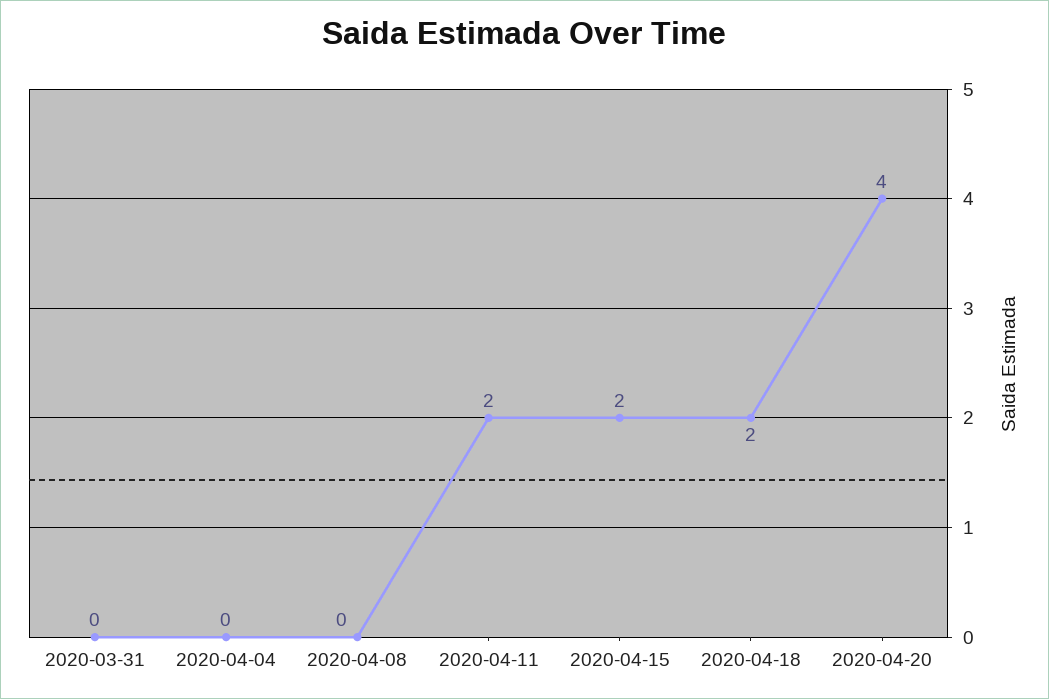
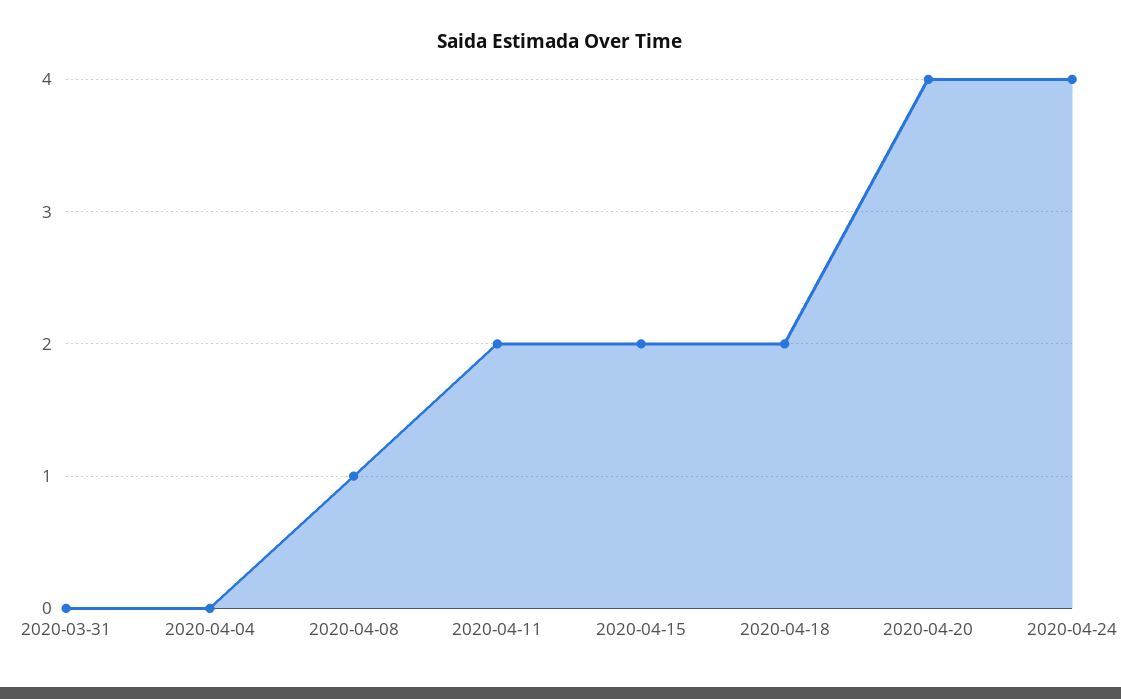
2020-04-08: 0 -> 1
2020-04-24: none -> 4

